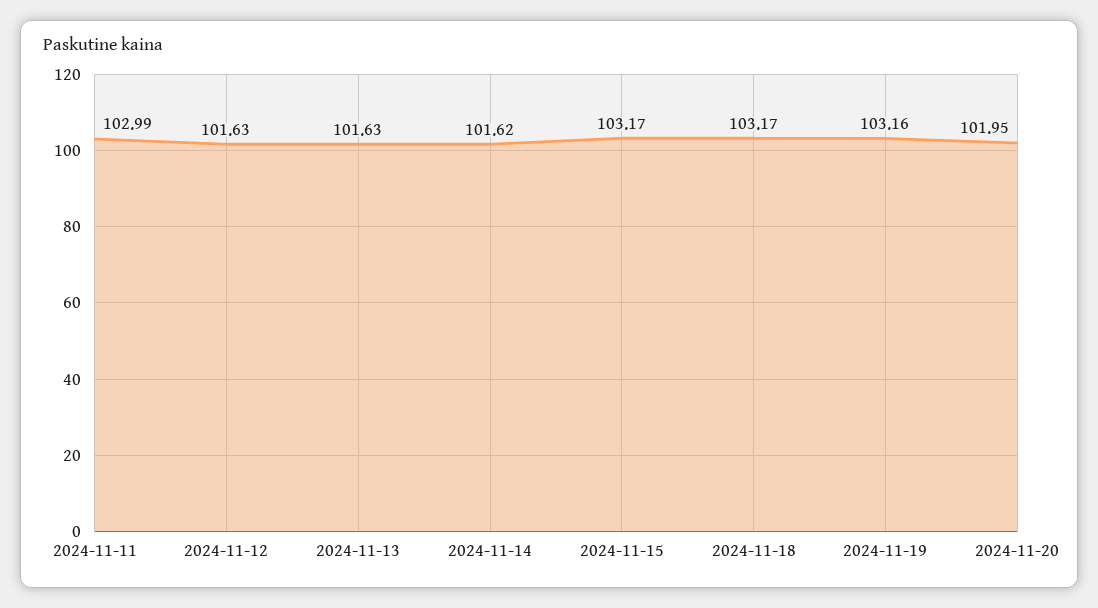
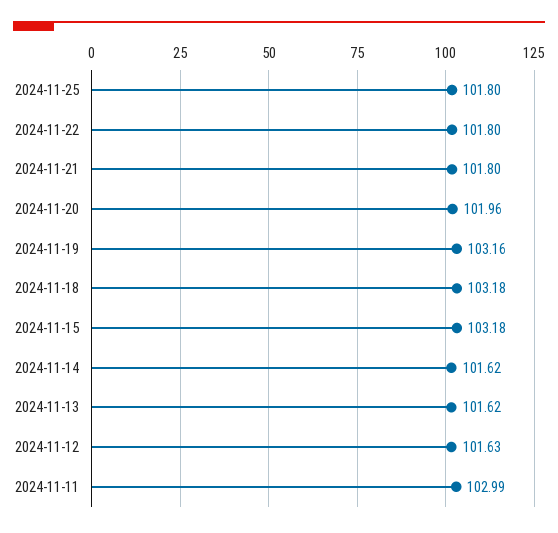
2024-11-13: 101.63 -> 101.62
2024-11-15: 103.17 -> 103.18
2024-11-18: 103.17 -> 103.18
2024-11-20: 101.95 -> 101.96
2024-11-25: none -> 101.8
2024-11-22: none -> 101.8
2024-11-21: none -> 101.8

